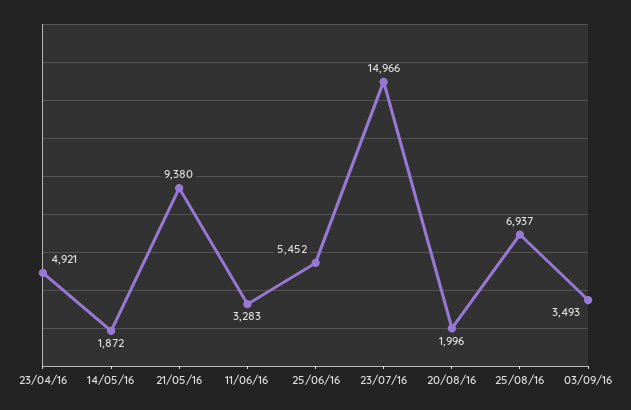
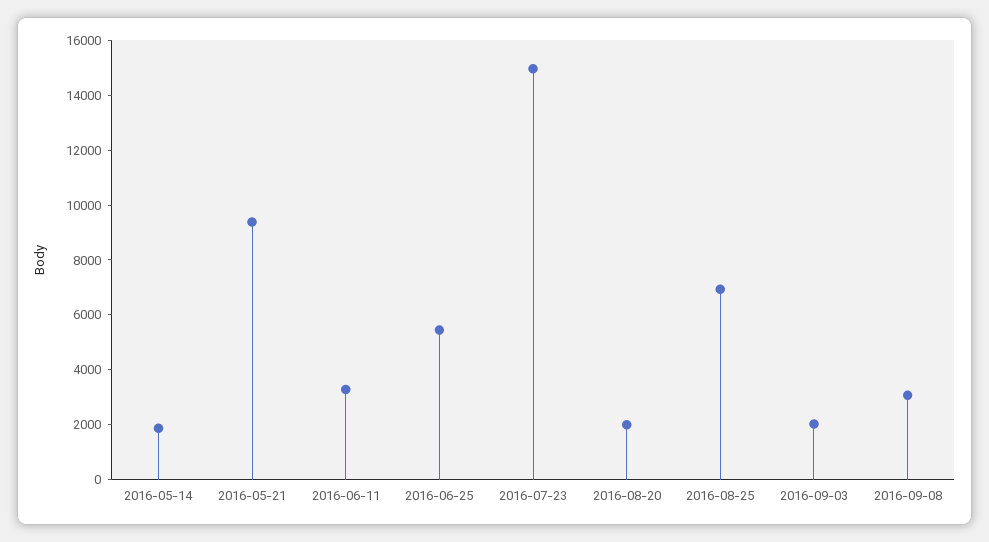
23/04/16: 4921 -> none
03/09/16: 3493 -> 2000
2016-09-08: none -> 3000

